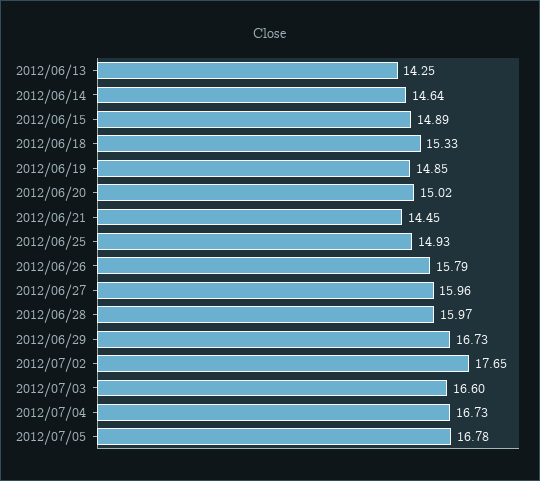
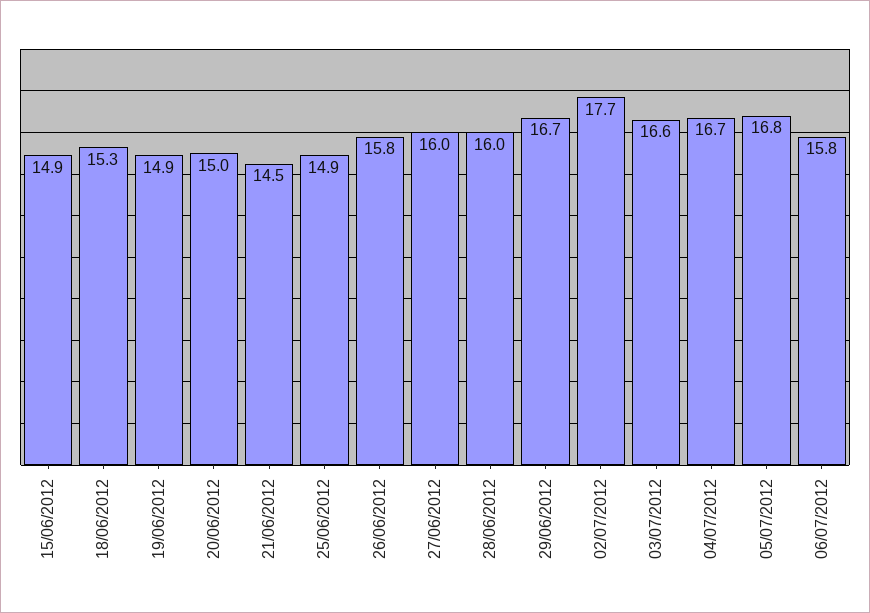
2012/06/13: 14.25 -> none
2012/06/14: 14.64 -> none
06/07/2012: none -> 15.8

